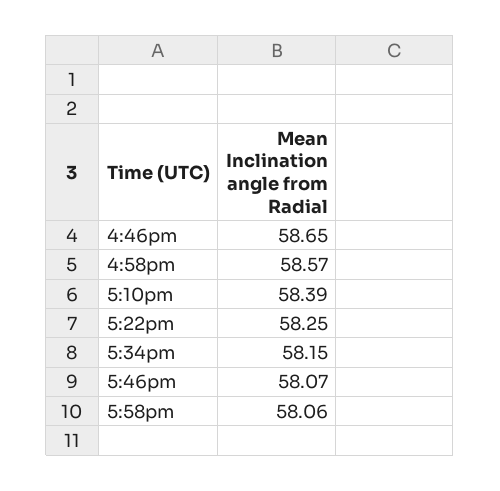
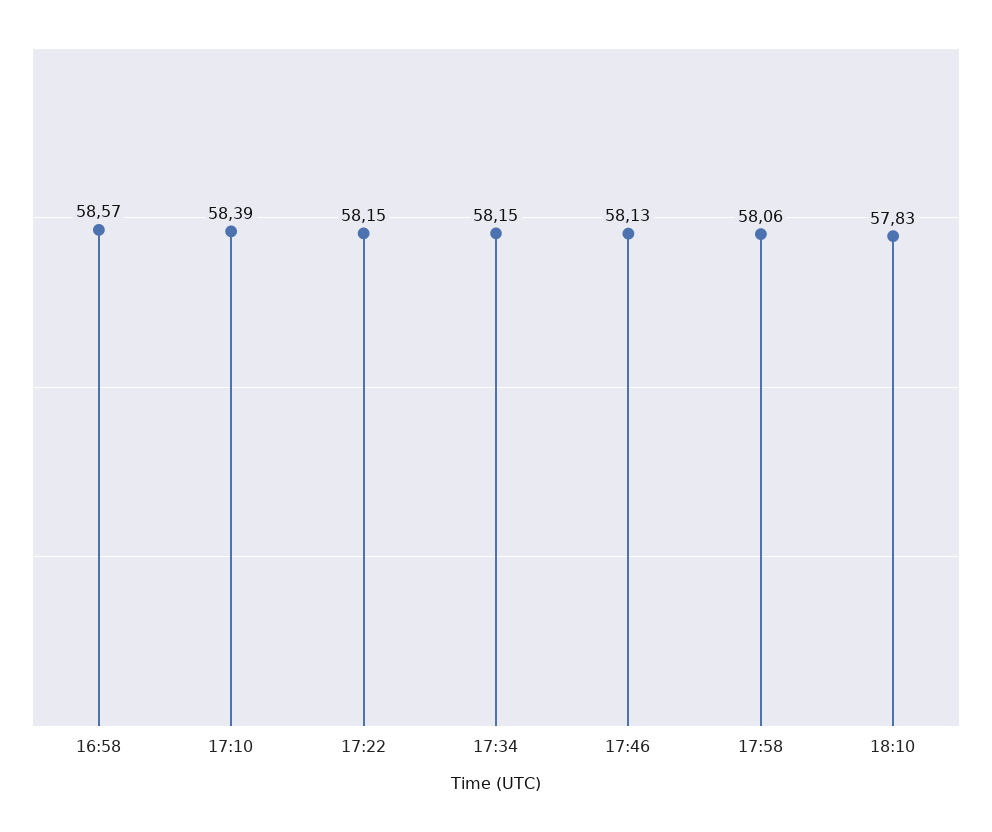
4:46pm: 58.65 -> none
5:22pm: 58.25 -> 58.15
5:46pm: 58.07 -> 58.13
18:10: none -> 57.83

